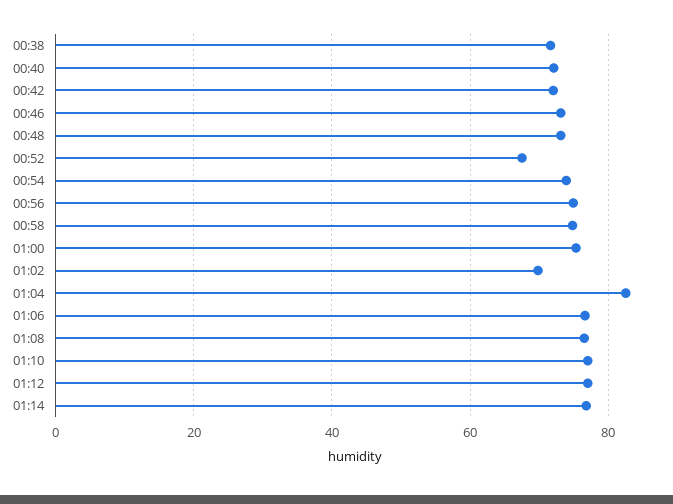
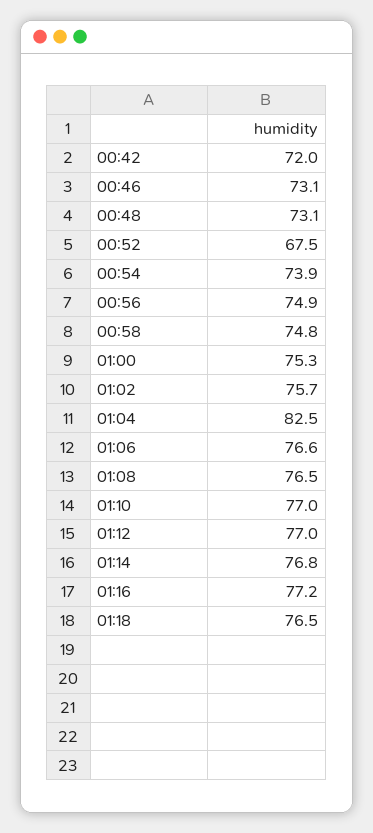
00:38: 72 -> none
00:40: 72 -> none
01:02: 70 -> 75.7
01:16: none -> 77.2
01:18: none -> 76.5

